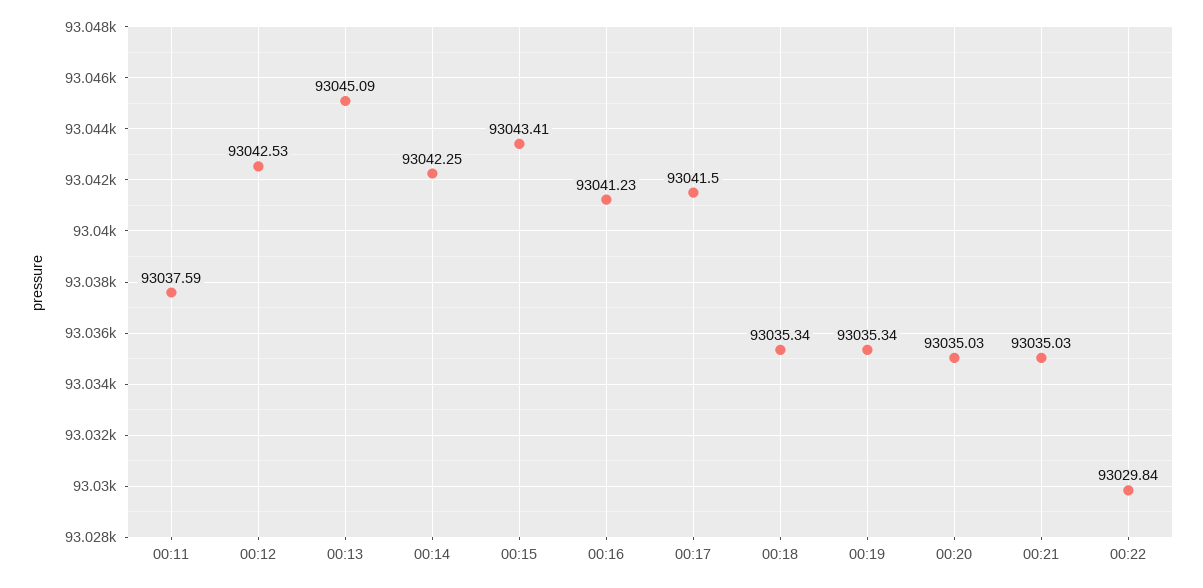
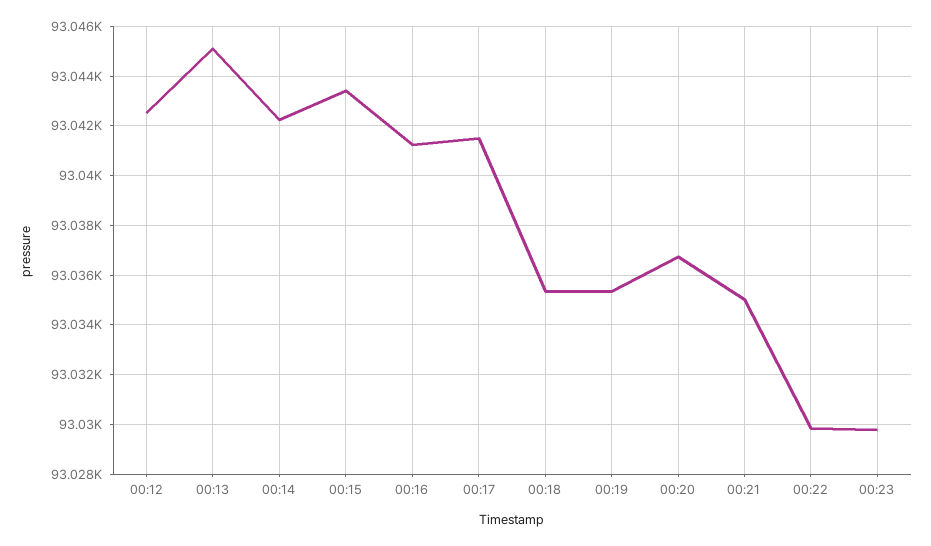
00:11: 93037.59 -> none
00:20: 93035.03 -> 93036.75
00:23: none -> 93029.75

